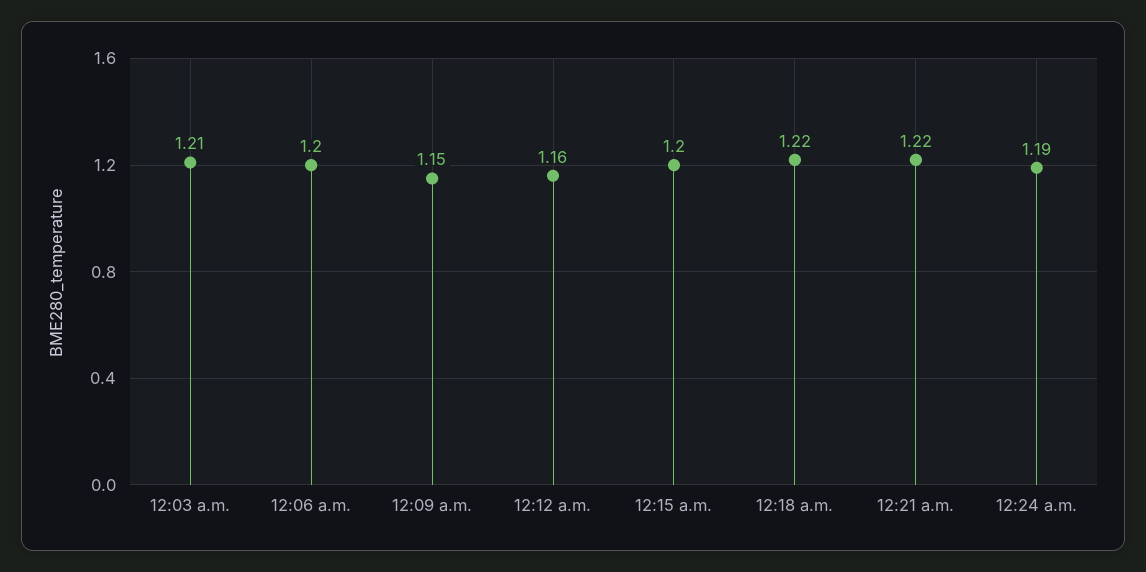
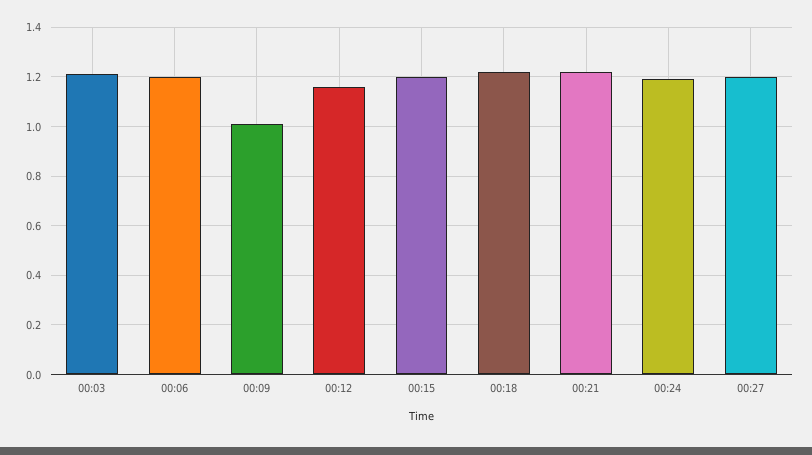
12:09 a.m.: 1.15 -> 1
00:27: none -> 1.2

